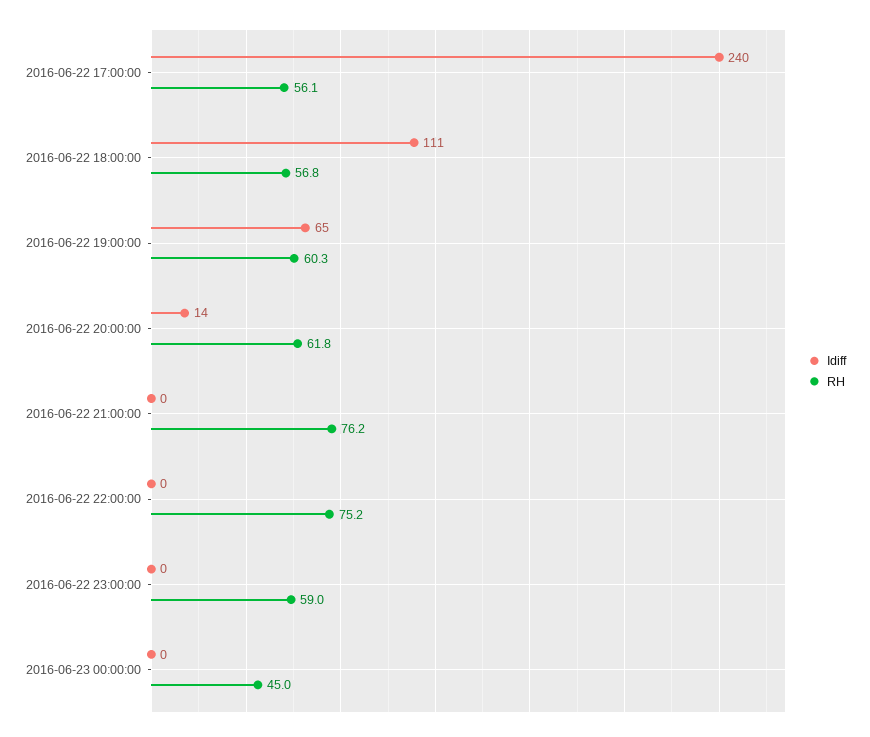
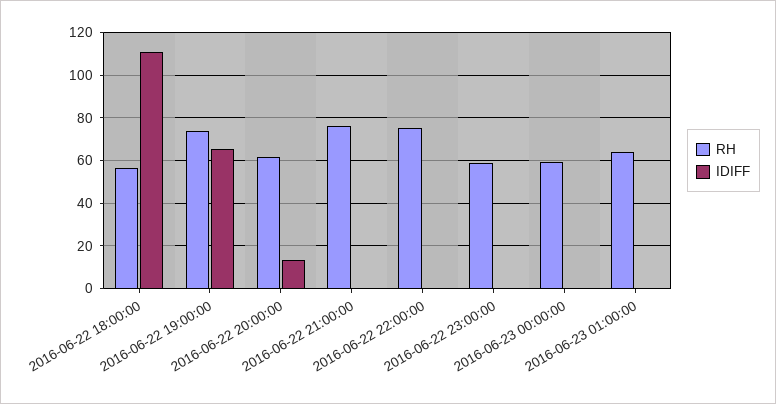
Idiff, 2016-06-22 17:00:00: 240 -> none
RH, 2016-06-22 17:00:00: 56.1 -> none
RH, 2016-06-22 19:00:00: 60.3 -> 75
RH, 2016-06-23 00:00:00: 45 -> 60
RH, 2016-06-23 01:00:00: none -> 65
Idiff, 2016-06-23 01:00:00: none -> 0

